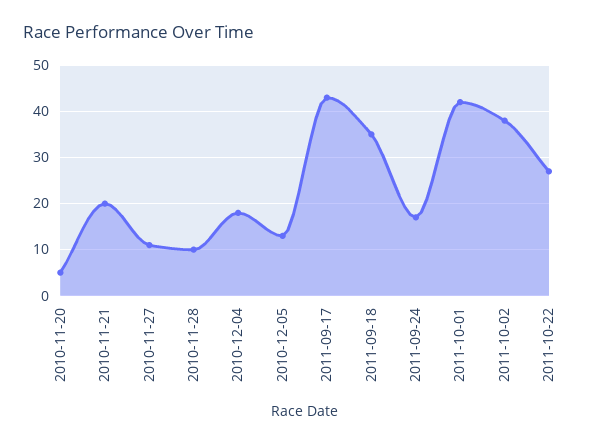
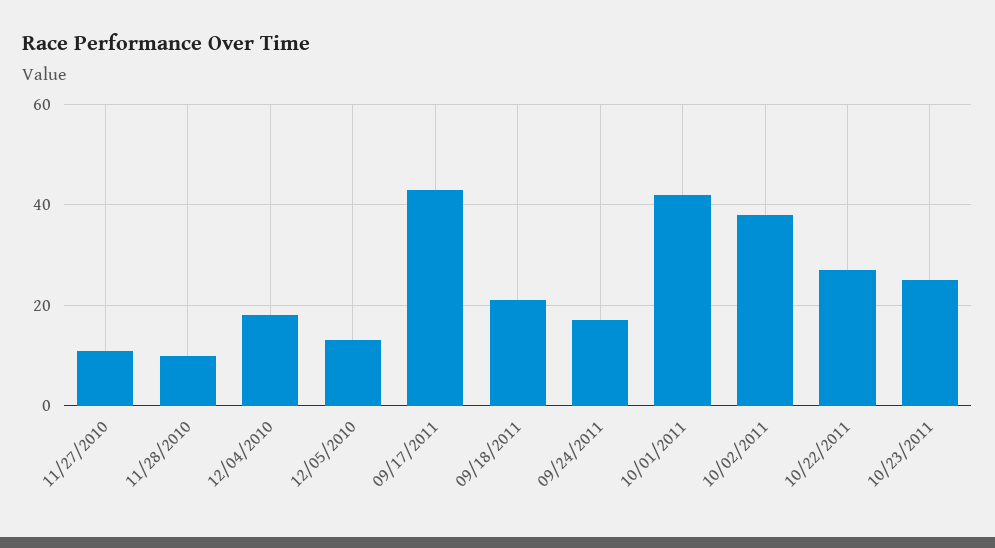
2010-11-20: 5 -> none
2010-11-21: 20 -> none
2011-09-18: 35 -> 20
10/23/2011: none -> 25

